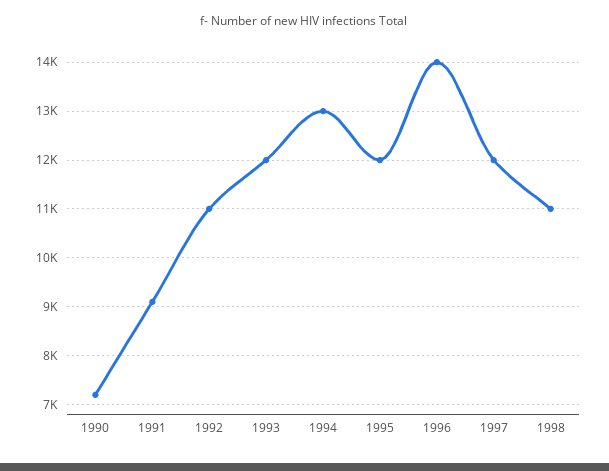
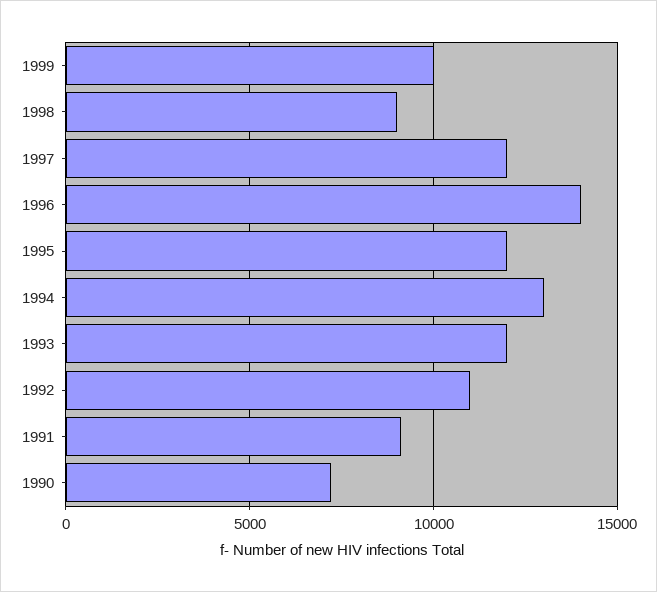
1998: 11000 -> 9000
1999: none -> 10000

